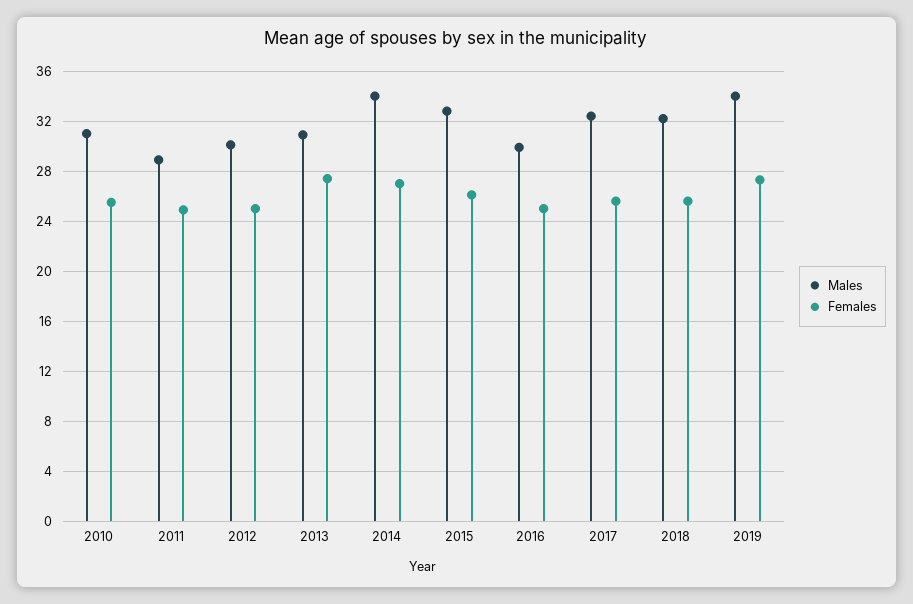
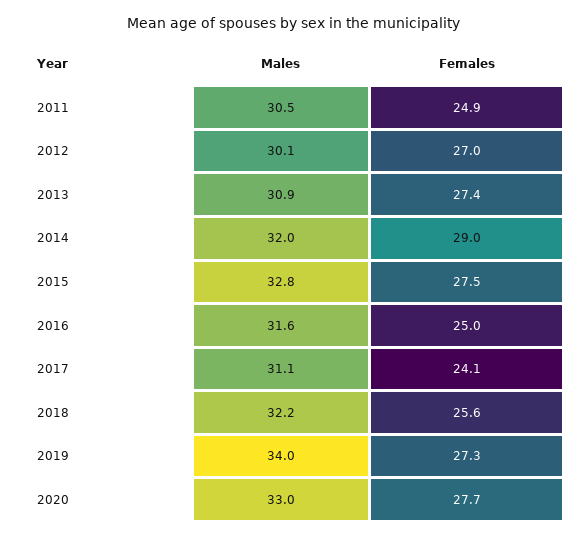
Males, 2010: 31 -> none
Females, 2010: 25.5 -> none
Males, 2011: 29 -> 30.5
Females, 2012: 25 -> 27
Males, 2014: 34 -> 32
Females, 2014: 27 -> 29
Females, 2015: 26 -> 27.5
Males, 2016: 30 -> 31.6
Males, 2017: 32.5 -> 31.1
Females, 2017: 25.5 -> 24.1
Males, 2020: none -> 33
Females, 2020: none -> 27.7

